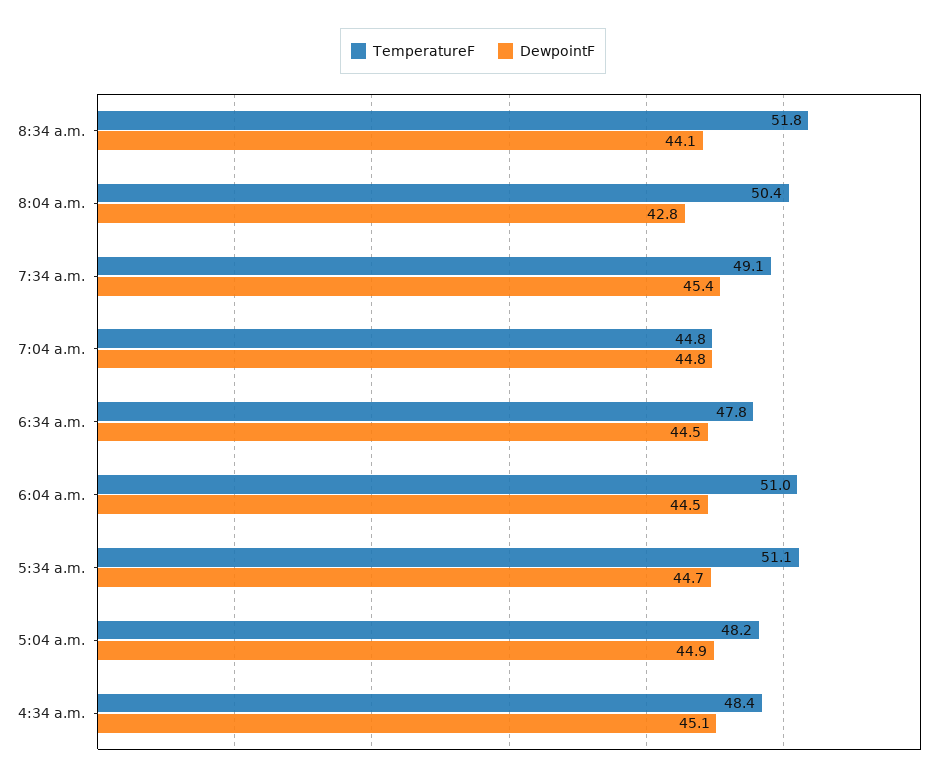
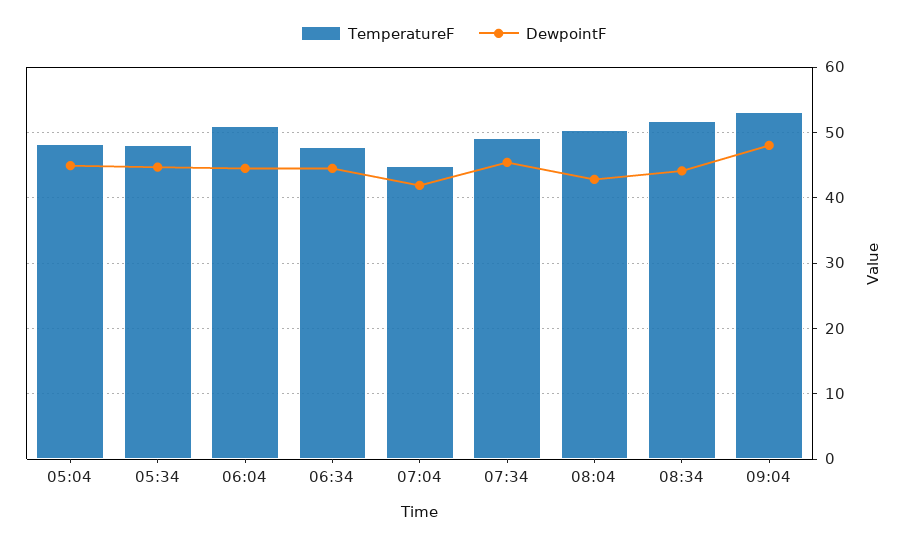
DewpointF, 7:04 a.m.: 44.8 -> 42
TemperatureF, 5:34 a.m.: 51.1 -> 48
TemperatureF, 4:34 a.m.: 48.4 -> none
DewpointF, 4:34 a.m.: 45.1 -> none
TemperatureF, 09:04: none -> 53
DewpointF, 09:04: none -> 48

